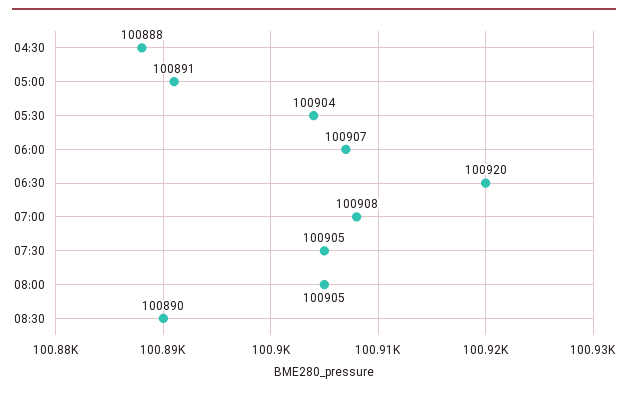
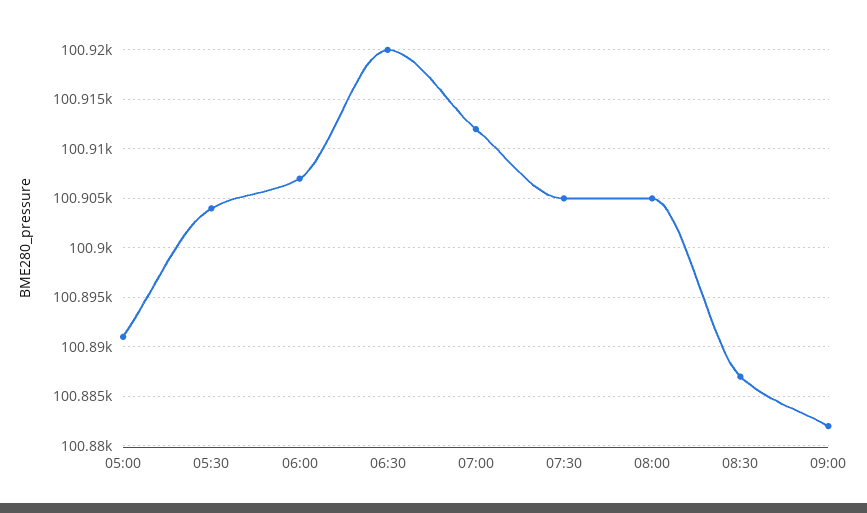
04:30: 100888 -> none
07:00: 100908 -> 100912
08:30: 100890 -> 100887
09:00: none -> 100882

